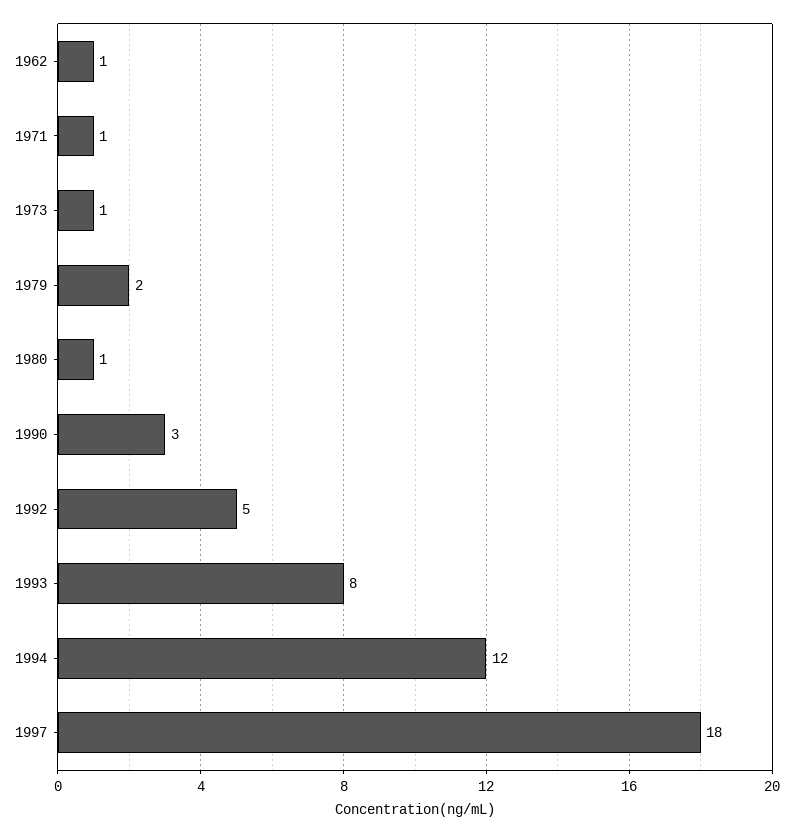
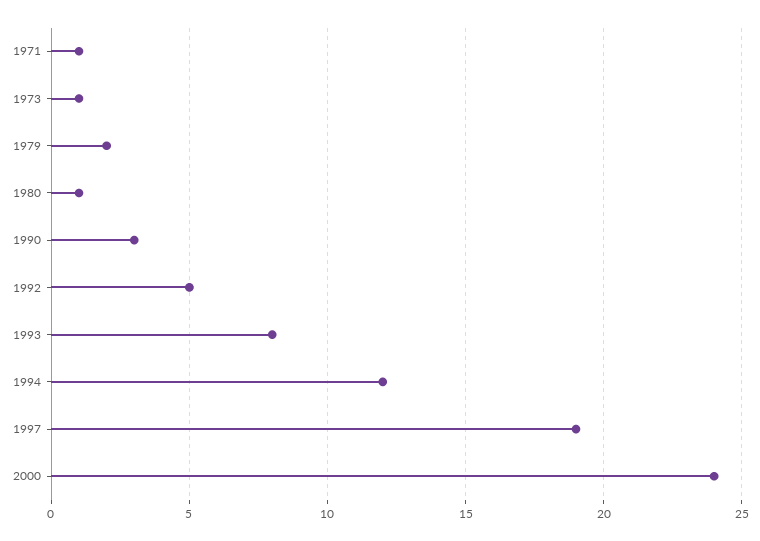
1962: 1 -> none
1997: 18 -> 19
2000: none -> 24

